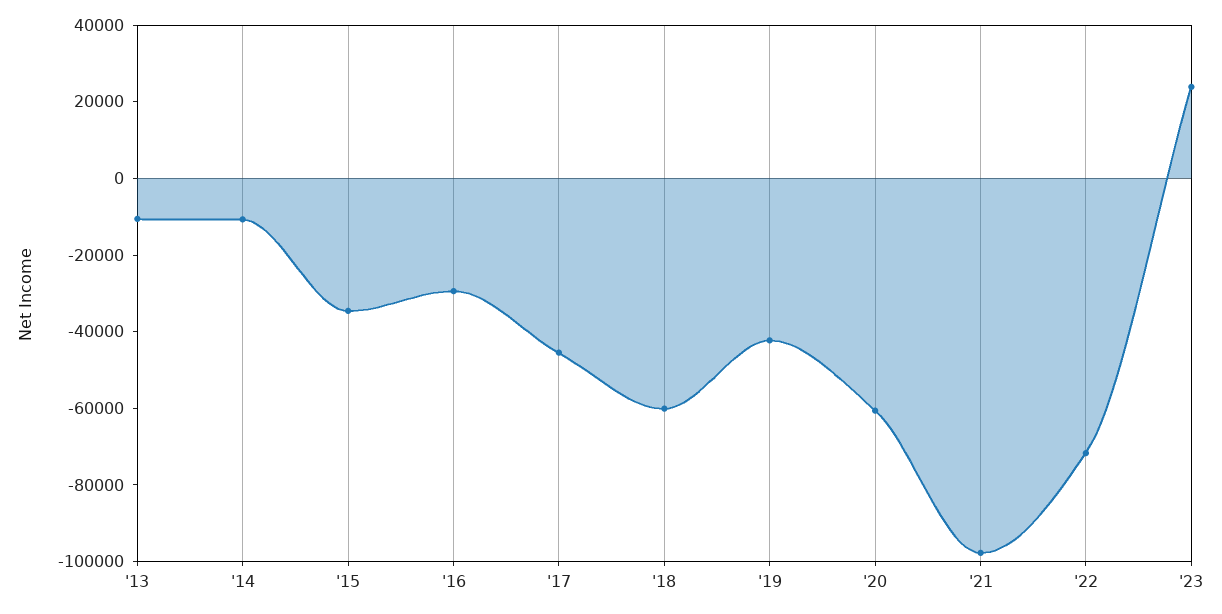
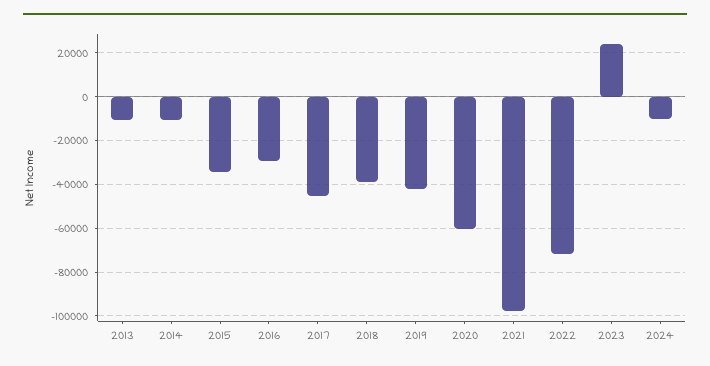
'18: -60000 -> -40000
2024: none -> -10000

